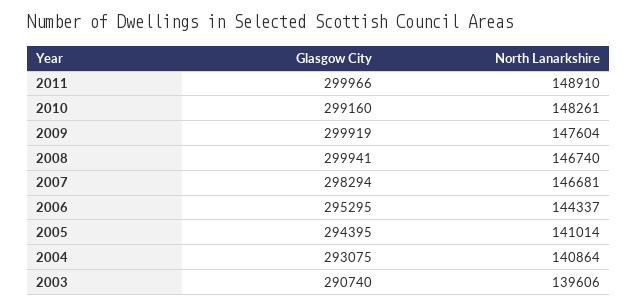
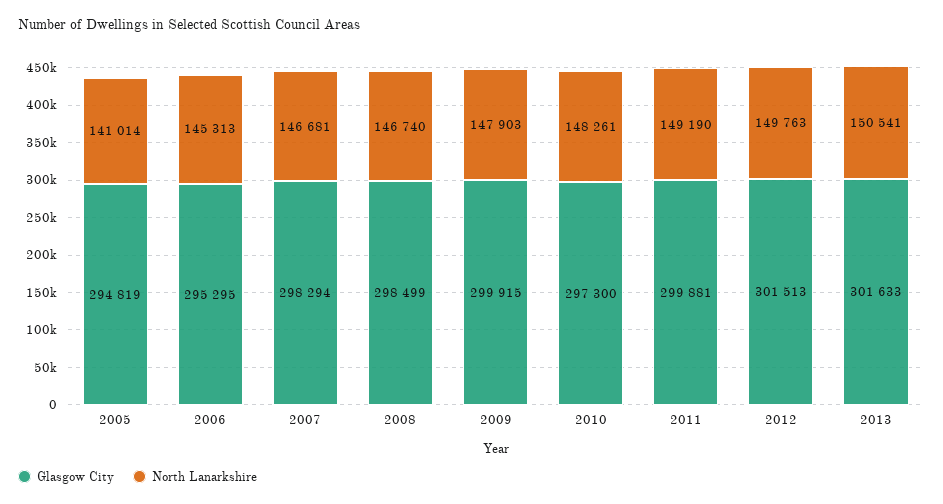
Glasgow City, 2011: 299966 -> 299881
North Lanarkshire, 2011: 148910 -> 149190
Glasgow City, 2010: 299160 -> 297300
Glasgow City, 2009: 299919 -> 299915
North Lanarkshire, 2009: 147604 -> 147903
Glasgow City, 2008: 299941 -> 298499
North Lanarkshire, 2006: 144337 -> 145313
Glasgow City, 2005: 294395 -> 294819
Glasgow City, 2004: 293075 -> none
North Lanarkshire, 2004: 140864 -> none
Glasgow City, 2003: 290740 -> none
North Lanarkshire, 2003: 139606 -> none
Glasgow City, 2012: none -> 301513
North Lanarkshire, 2012: none -> 149763
Glasgow City, 2013: none -> 301633
North Lanarkshire, 2013: none -> 150541

